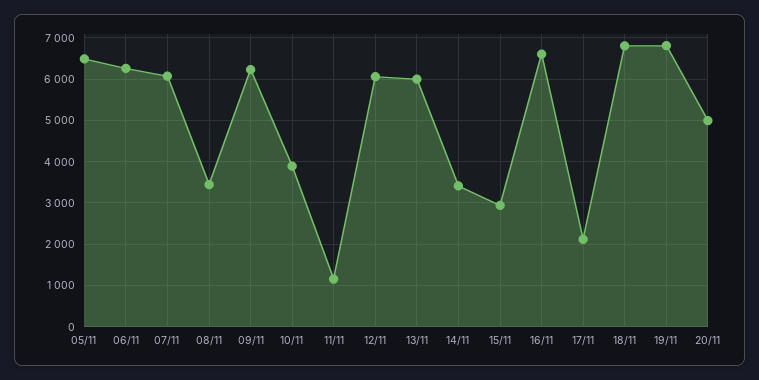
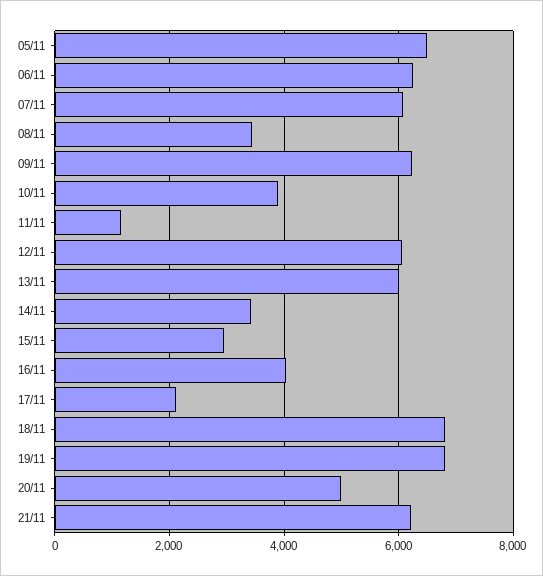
16/11: 6600 -> 4000
21/11: none -> 6200

